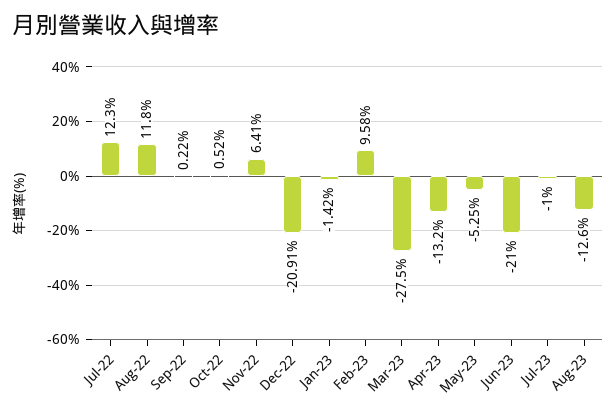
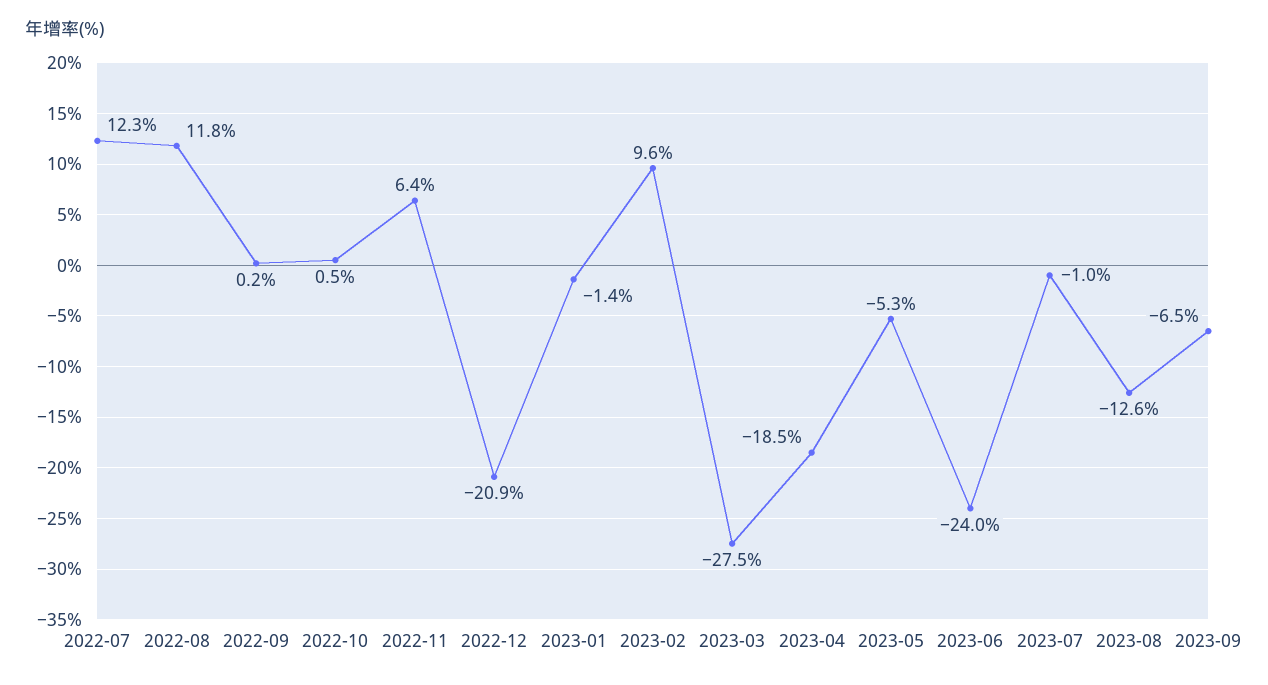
Apr-23: -13.2 -> -18.5
Jun-23: -21 -> -24
2023-09: none -> -6.5

